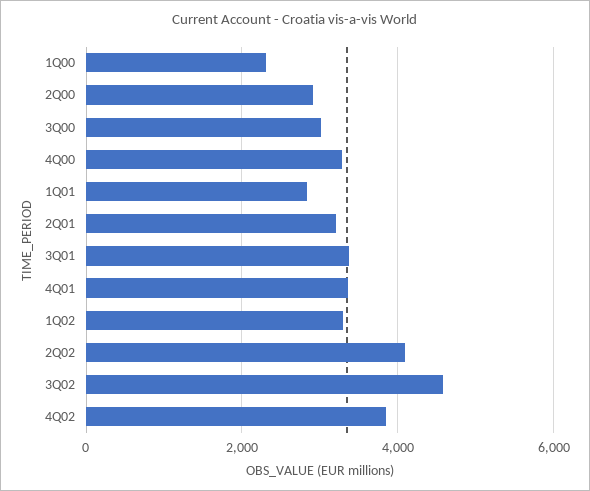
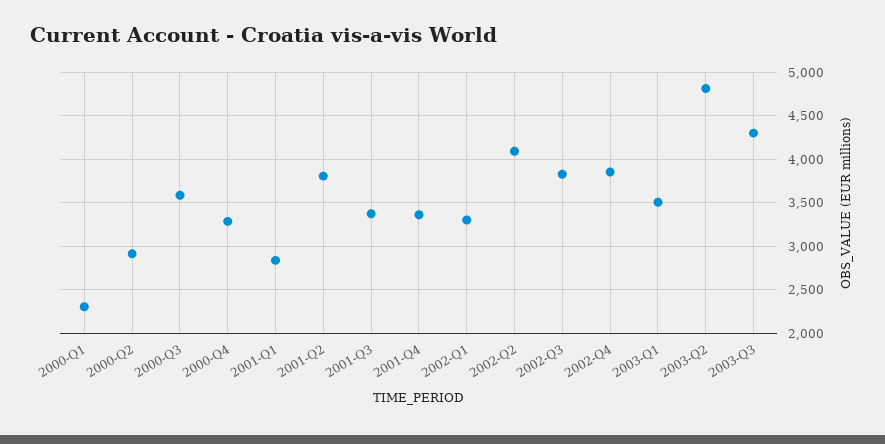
3Q00: 3000 -> 3600
2Q01: 3200 -> 3800
3Q02: 4600 -> 3800
2003-Q1: none -> 3500
2003-Q2: none -> 4800
2003-Q3: none -> 4300

